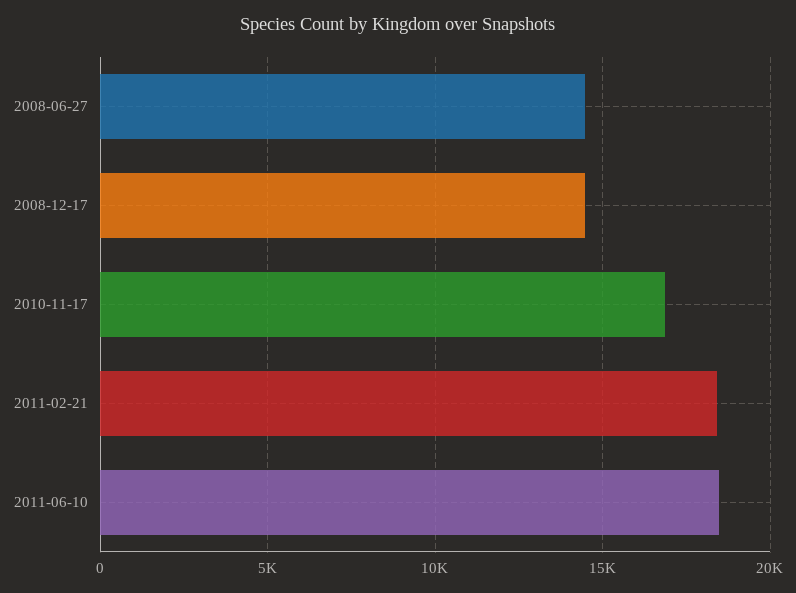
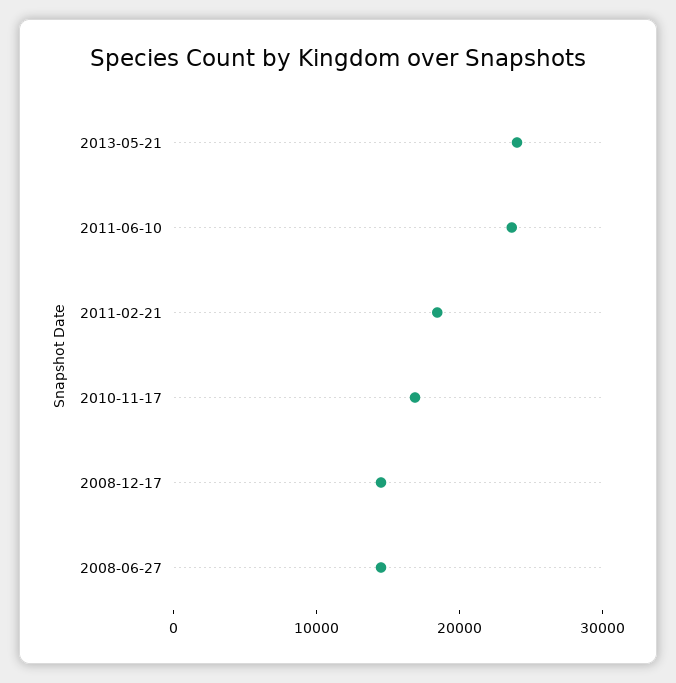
2011-06-10: 18500 -> 24000
2013-05-21: none -> 24000

